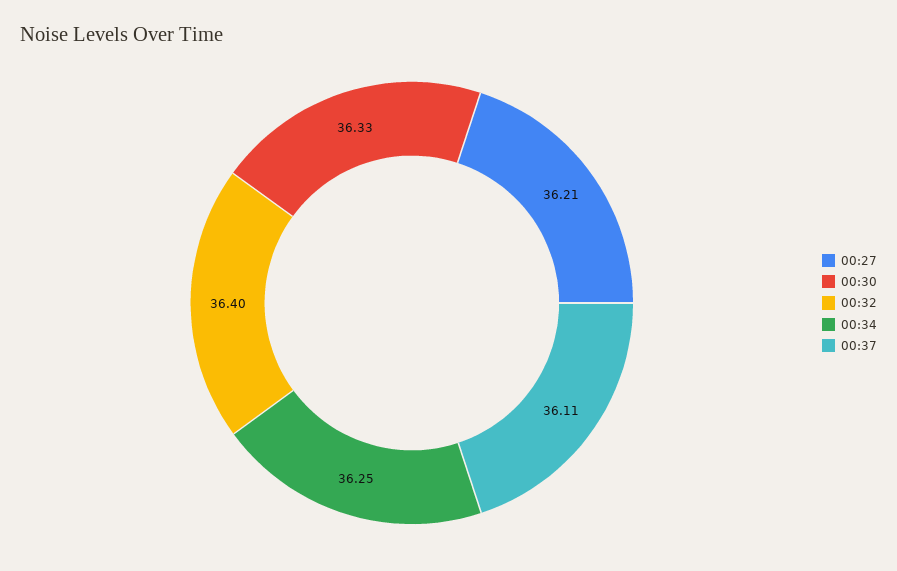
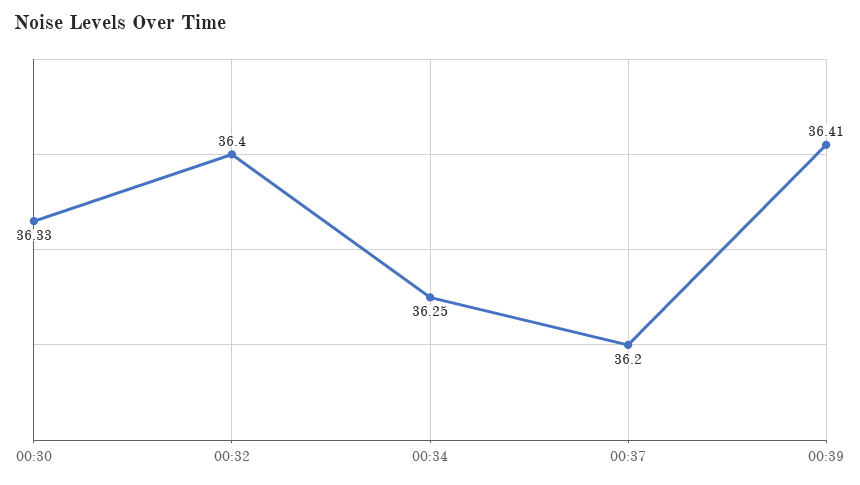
00:27: 36.21 -> none
00:37: 36.11 -> 36.2
00:39: none -> 36.41

